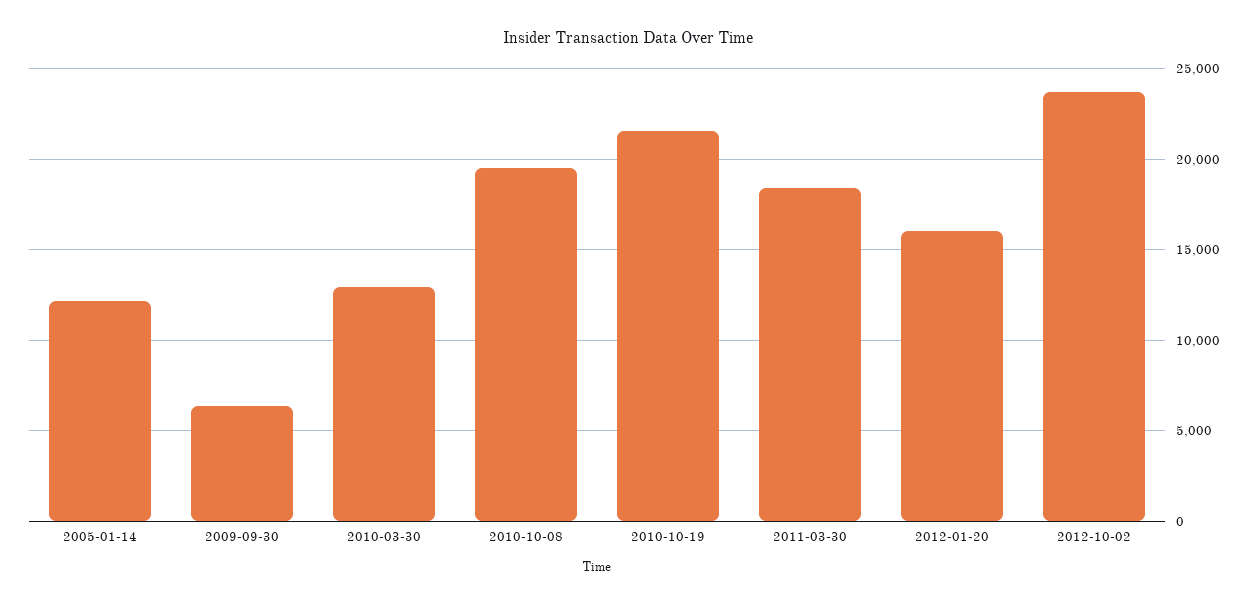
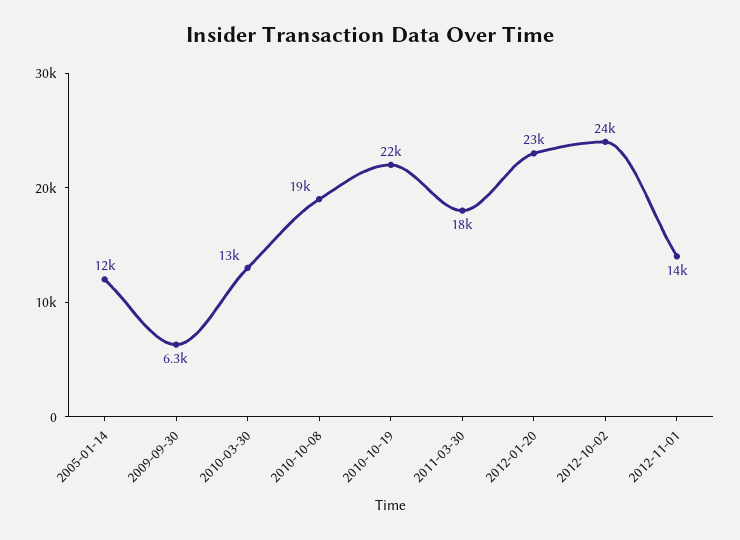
2012-01-20: 16000 -> 23000
2012-11-01: none -> 14000

